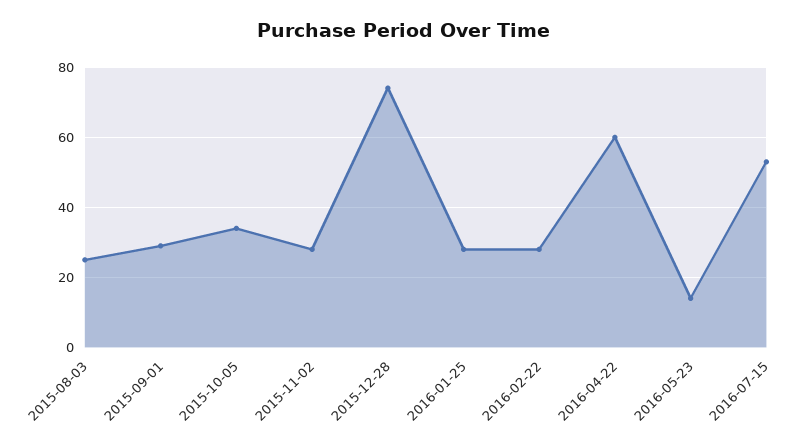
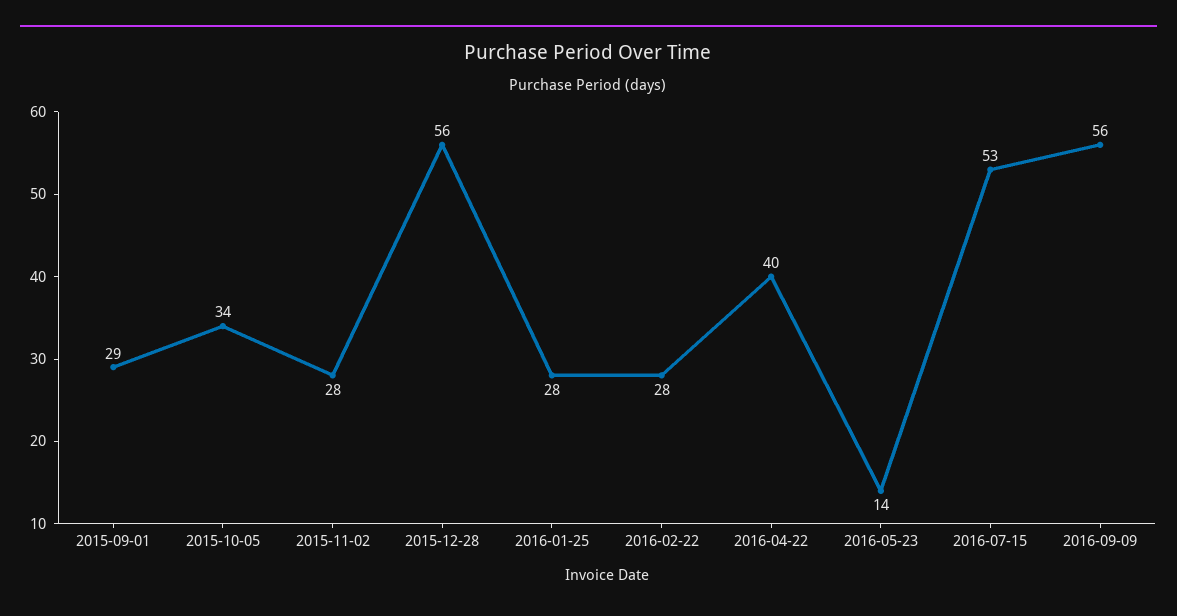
2015-08-03: 25 -> none
2015-12-28: 75 -> 56
2016-04-22: 60 -> 40
2016-09-09: none -> 56

